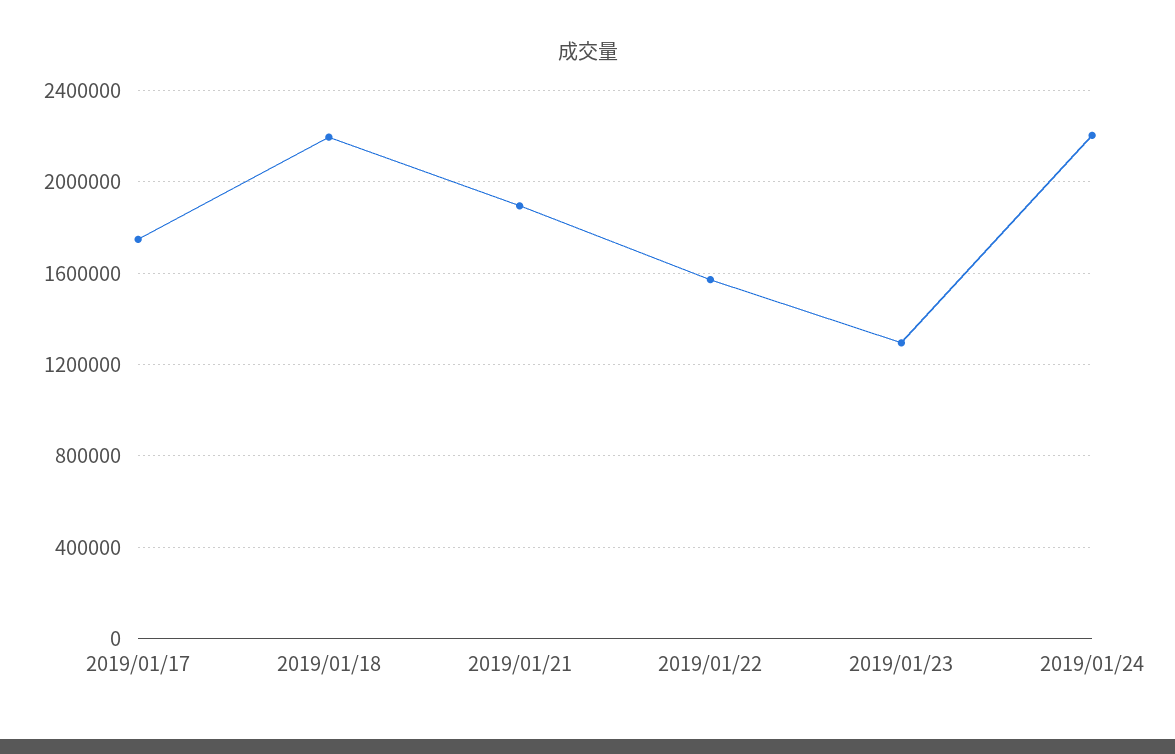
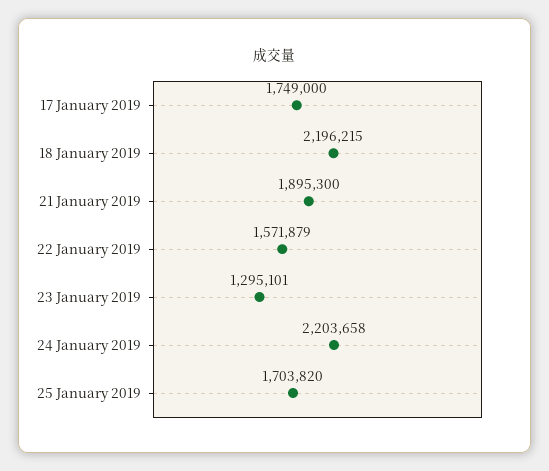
25 January 2019: none -> 1703820

